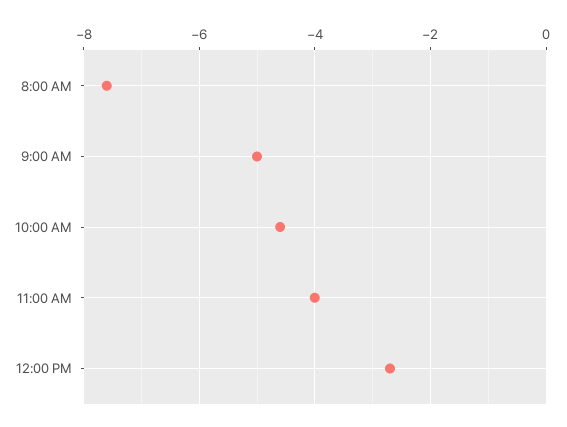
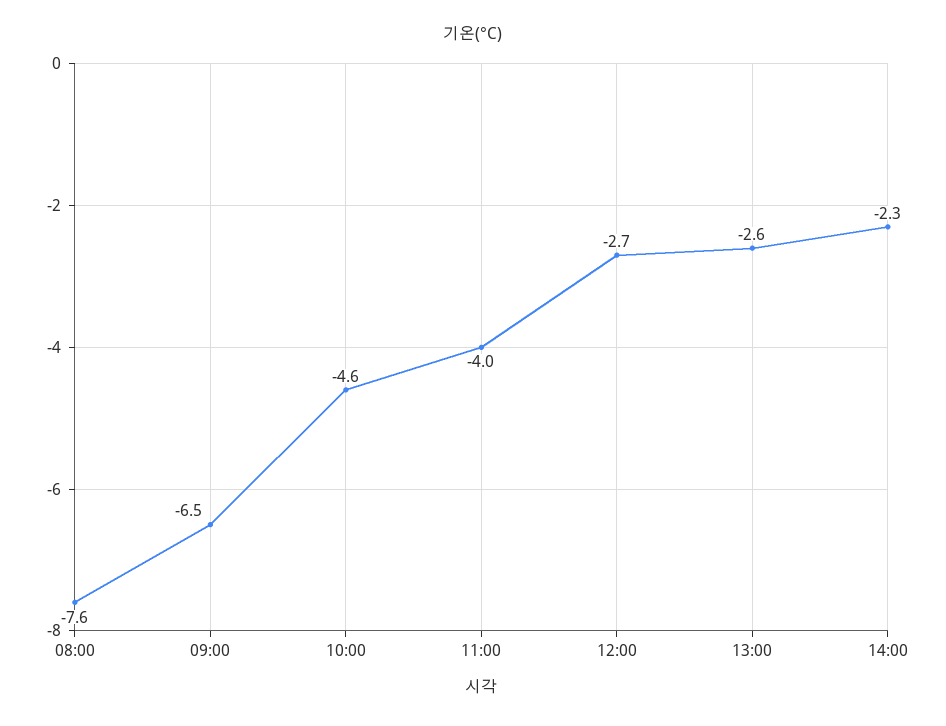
9:00 AM: -5 -> -6.5
13:00: none -> -2.6
14:00: none -> -2.3

